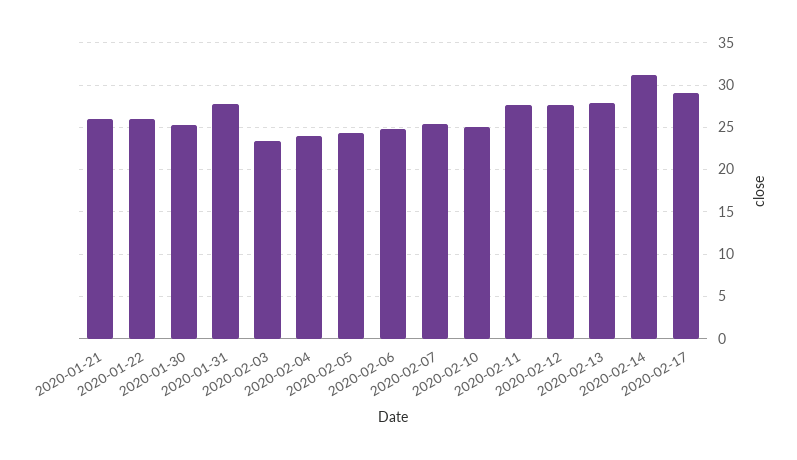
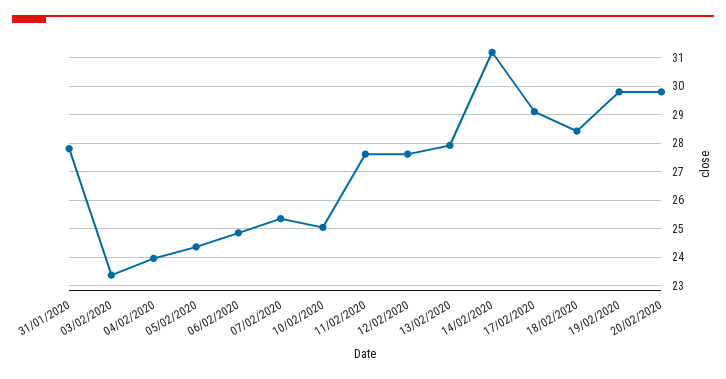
2020-01-21: 26 -> none
2020-01-22: 26 -> none
2020-01-30: 25 -> none
18/02/2020: none -> 28.5
19/02/2020: none -> 29.75
20/02/2020: none -> 29.75

